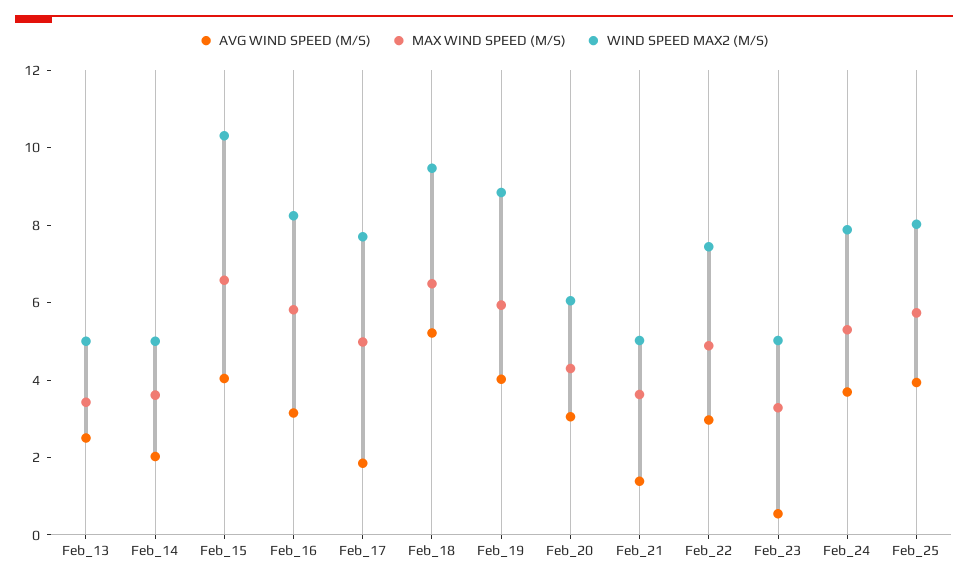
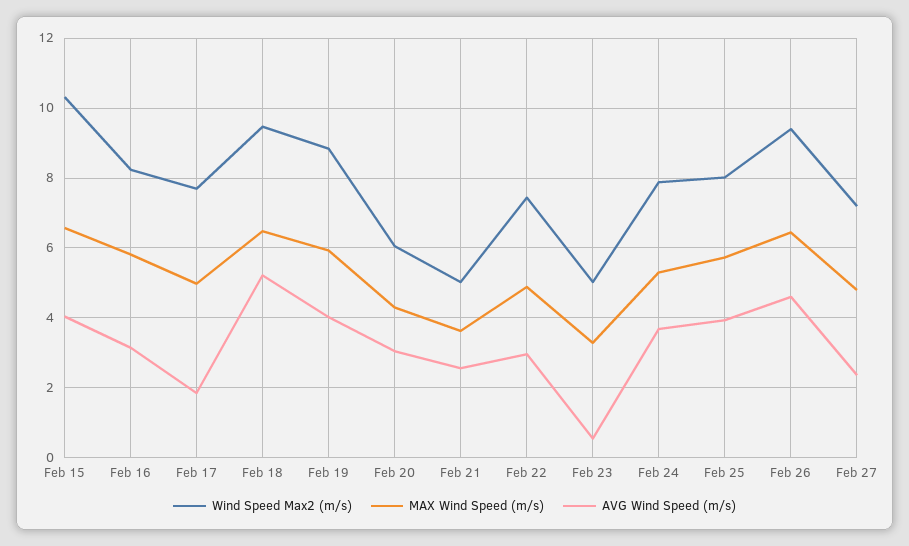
AVG WIND SPEED (M/S), Feb_13: 2.5 -> none
MAX WIND SPEED (M/S), Feb_13: 3.5 -> none
WIND SPEED MAX2 (M/S), Feb_13: 5 -> none
AVG WIND SPEED (M/S), Feb_14: 2 -> none
MAX WIND SPEED (M/S), Feb_14: 3.5 -> none
WIND SPEED MAX2 (M/S), Feb_14: 5 -> none
AVG WIND SPEED (M/S), Feb_21: 1.5 -> 2.6
WIND SPEED MAX2 (M/S), Feb 26: none -> 9.4
MAX WIND SPEED (M/S), Feb 26: none -> 6.4
AVG WIND SPEED (M/S), Feb 26: none -> 4.6
WIND SPEED MAX2 (M/S), Feb 27: none -> 7.2
MAX WIND SPEED (M/S), Feb 27: none -> 4.8
AVG WIND SPEED (M/S), Feb 27: none -> 2.4

